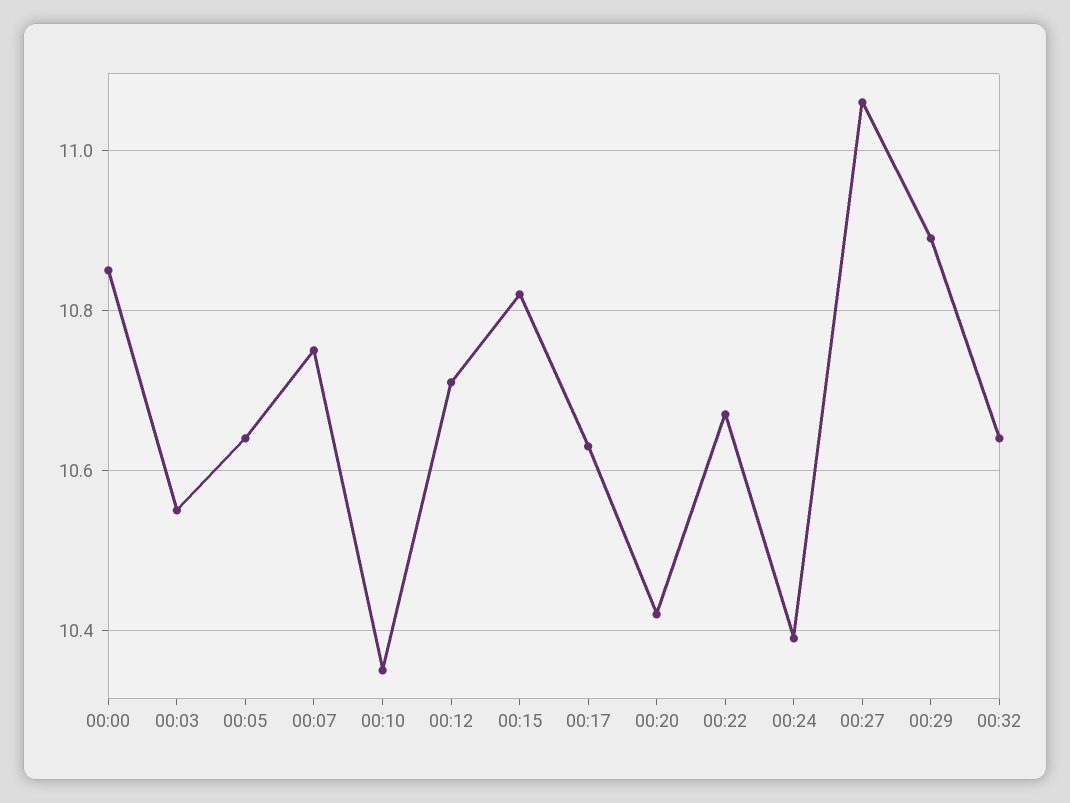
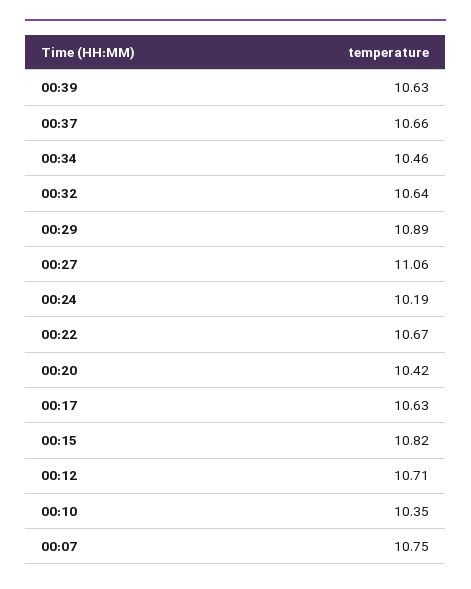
00:00: 10.85 -> none
00:03: 10.55 -> none
00:05: 10.65 -> none
00:24: 10.4 -> 10.19
00:39: none -> 10.63
00:37: none -> 10.66
00:34: none -> 10.46

